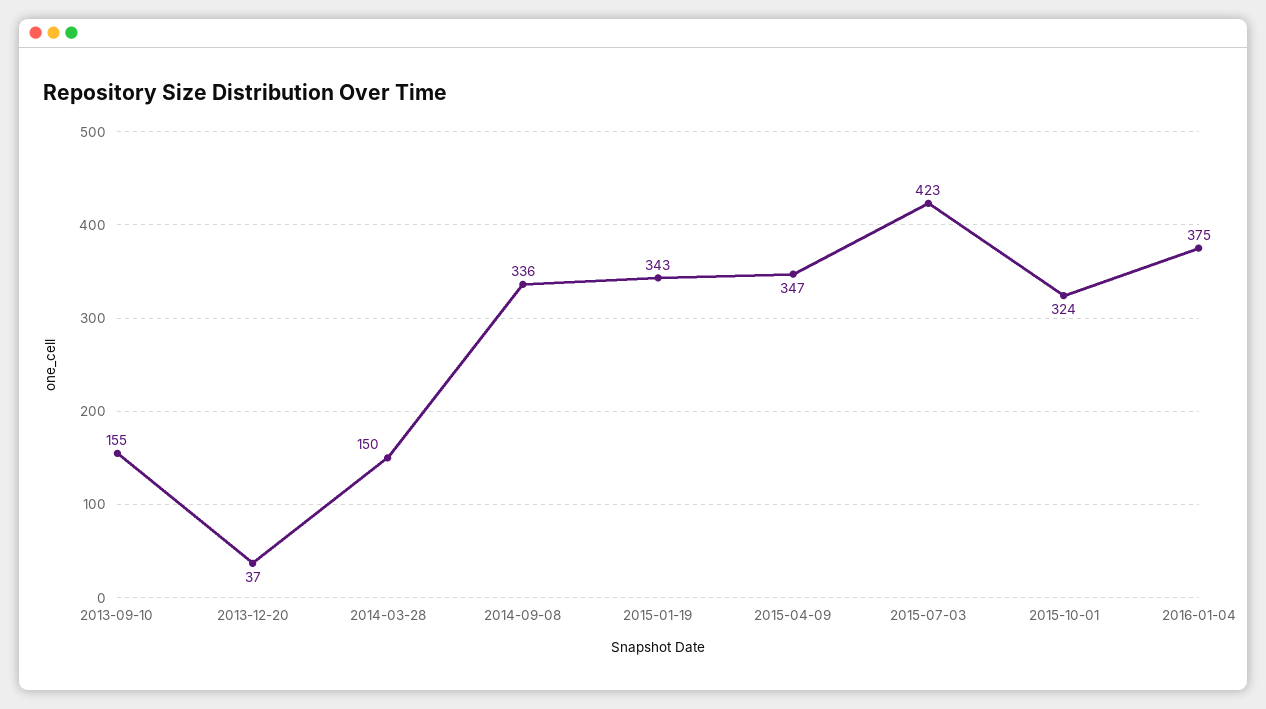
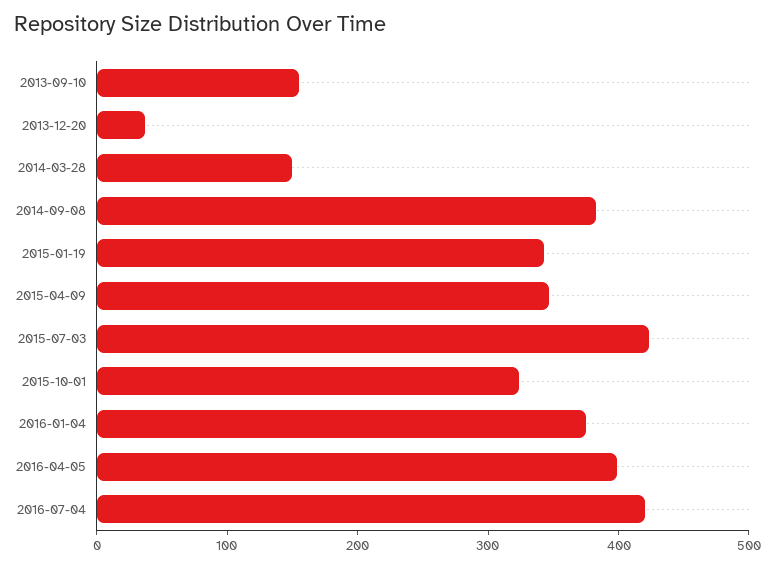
2014-09-08: 336 -> 380
2016-04-05: none -> 400
2016-07-04: none -> 420

